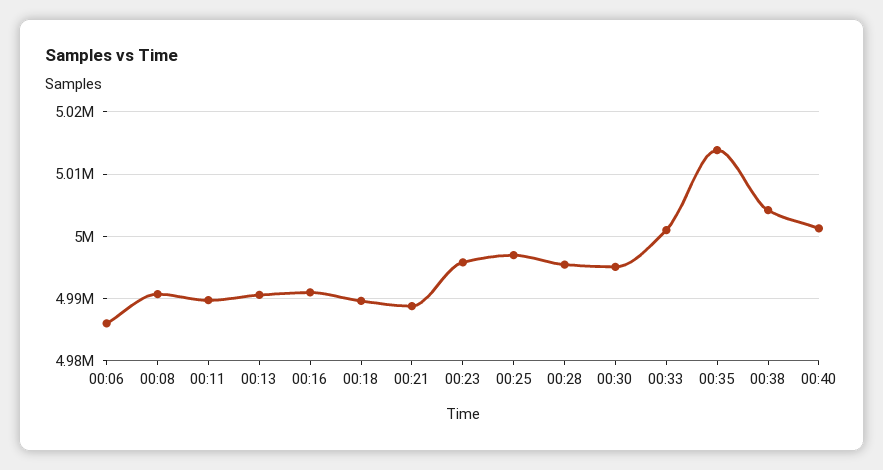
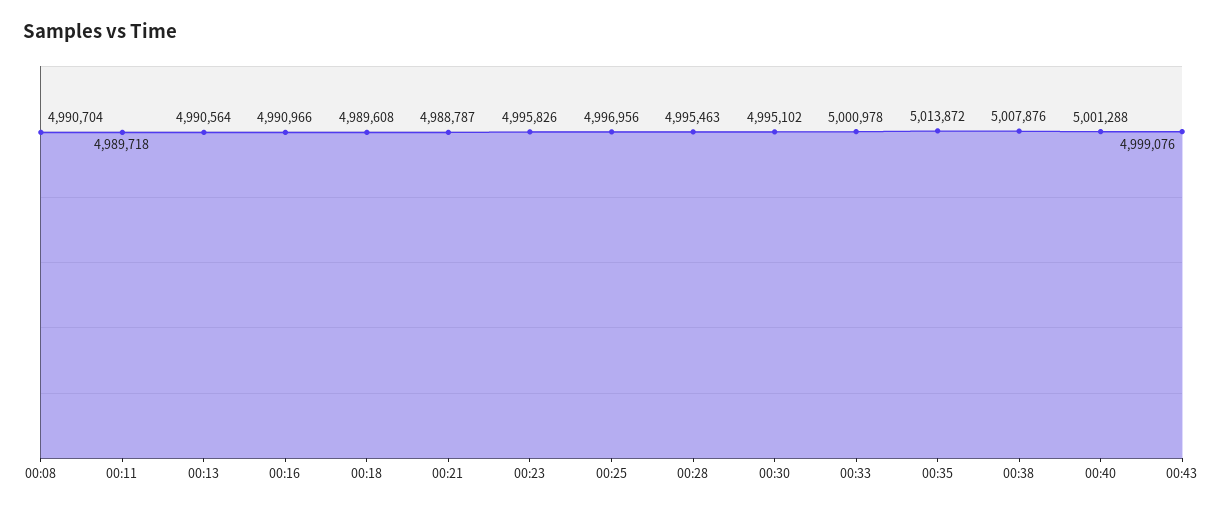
00:06: 4986000 -> none
00:38: 5004000 -> 5007876
00:43: none -> 4999076

